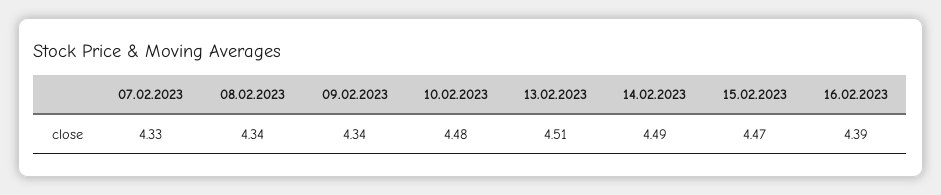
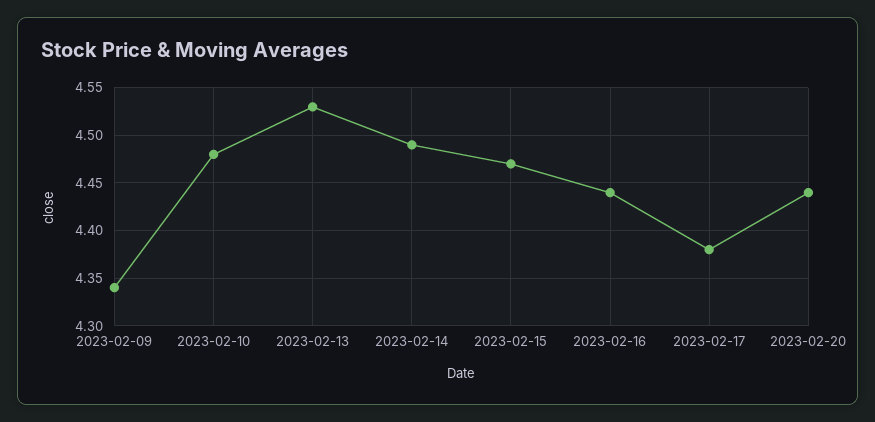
07.02.2023: 4.33 -> none
08.02.2023: 4.34 -> none
13.02.2023: 4.51 -> 4.53
16.02.2023: 4.39 -> 4.44
2023-02-17: none -> 4.38
2023-02-20: none -> 4.44

